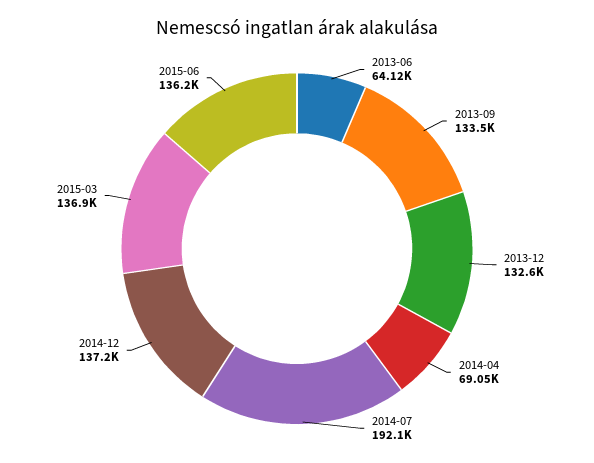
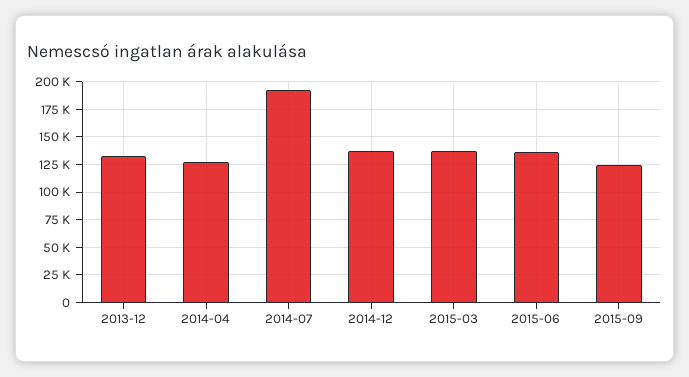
2013-06: 64120 -> none
2013-09: 133500 -> none
2014-04: 69050 -> 125000
2015-09: none -> 125000

